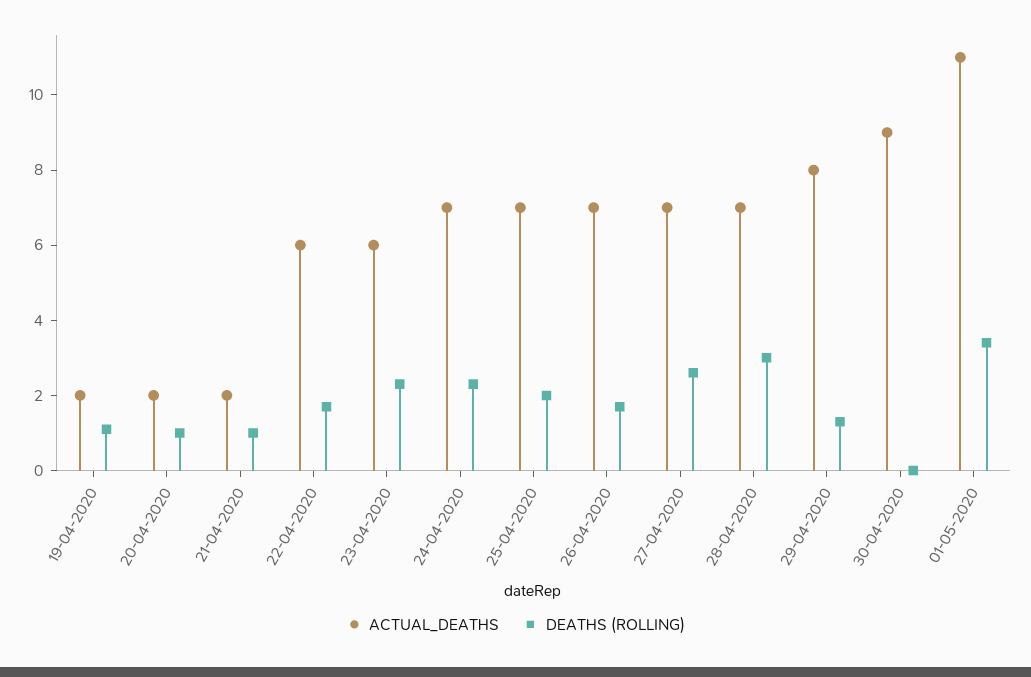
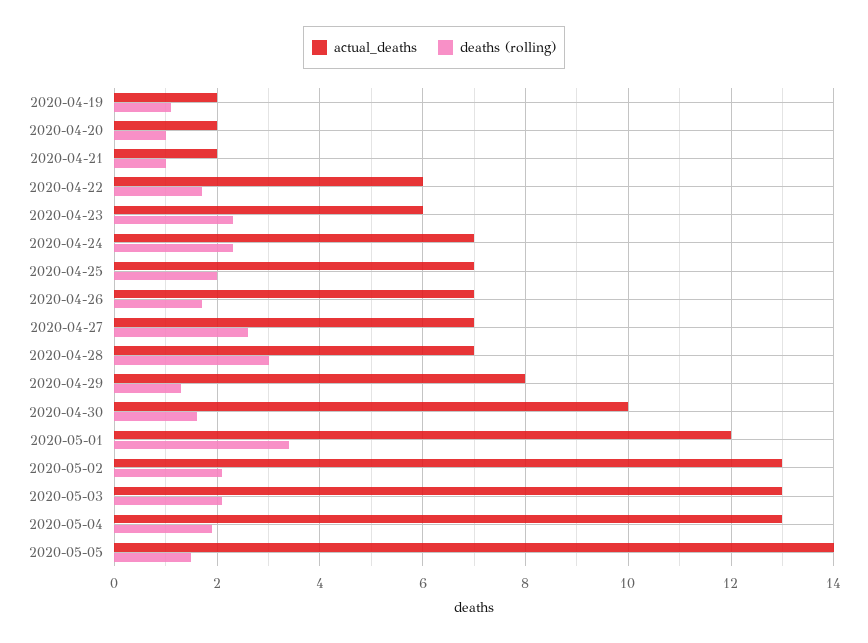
ACTUAL_DEATHS, 30-04-2020: 9 -> 10
DEATHS (ROLLING), 30-04-2020: 0 -> 1.5
ACTUAL_DEATHS, 01-05-2020: 11 -> 12
ACTUAL_DEATHS, 2020-05-02: none -> 13
DEATHS (ROLLING), 2020-05-02: none -> 2
ACTUAL_DEATHS, 2020-05-03: none -> 13
DEATHS (ROLLING), 2020-05-03: none -> 2
ACTUAL_DEATHS, 2020-05-04: none -> 13
DEATHS (ROLLING), 2020-05-04: none -> 2
ACTUAL_DEATHS, 2020-05-05: none -> 14
DEATHS (ROLLING), 2020-05-05: none -> 1.5

